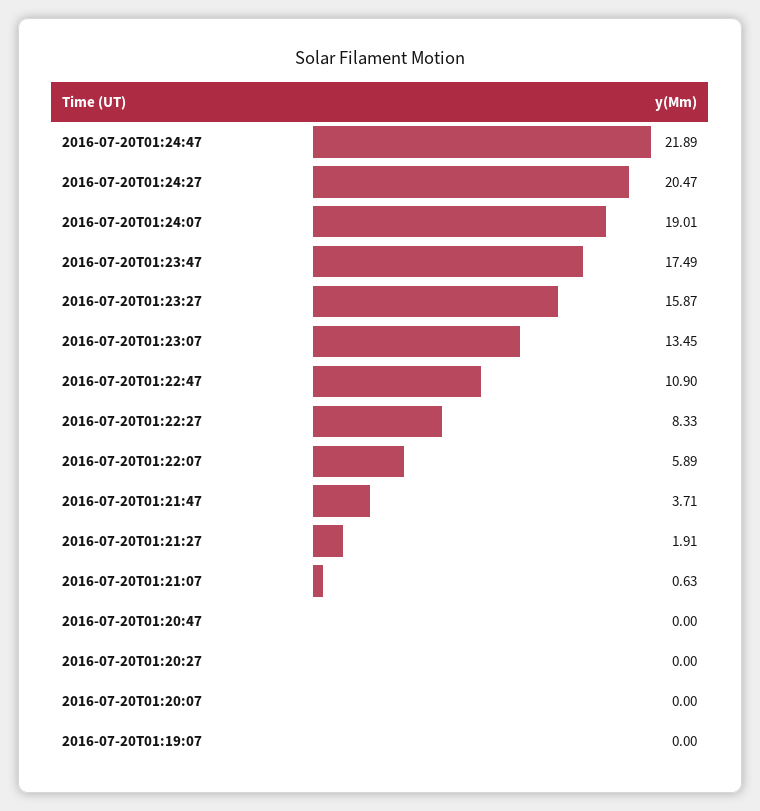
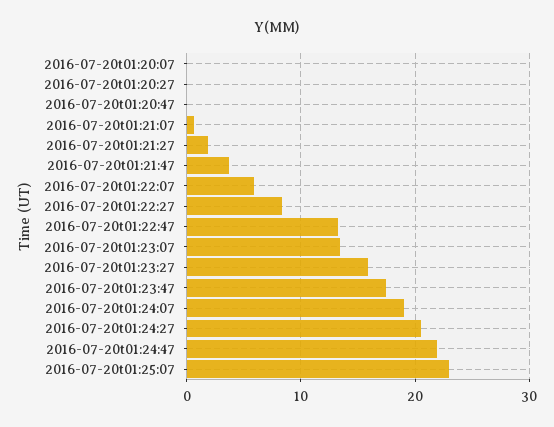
2016-07-20T01:22:47: 10.9 -> 13
2016-07-20T01:19:07: 0 -> none
2016-07-20t01:25:07: none -> 23

